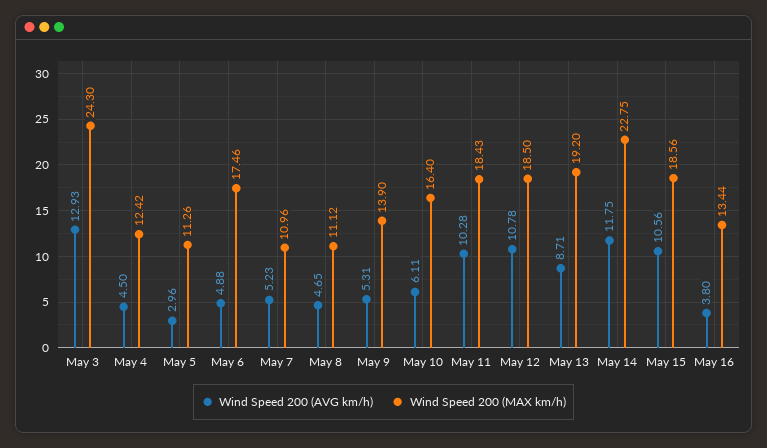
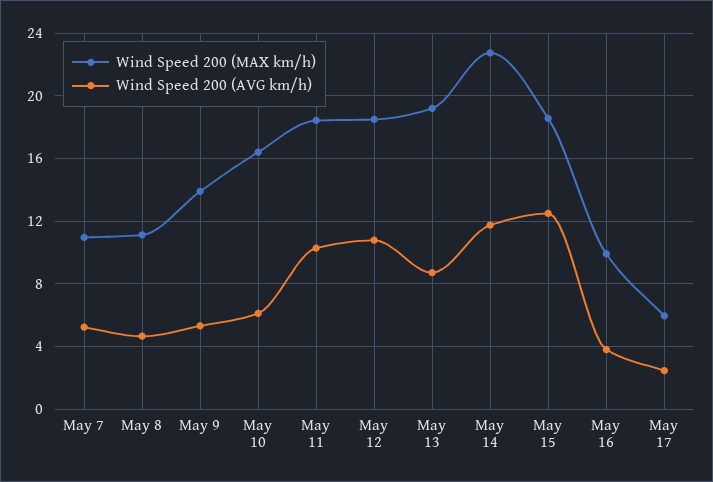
Wind Speed 200 (AVG km/h), May 3: 12.93 -> none
Wind Speed 200 (MAX km/h), May 3: 24.3 -> none
Wind Speed 200 (AVG km/h), May 4: 4.5 -> none
Wind Speed 200 (MAX km/h), May 4: 12.42 -> none
Wind Speed 200 (AVG km/h), May 5: 2.96 -> none
Wind Speed 200 (MAX km/h), May 5: 11.26 -> none
Wind Speed 200 (AVG km/h), May 6: 4.88 -> none
Wind Speed 200 (MAX km/h), May 6: 17.46 -> none
Wind Speed 200 (AVG km/h), May 15: 10.56 -> 12.5
Wind Speed 200 (MAX km/h), May 16: 13.44 -> 10
Wind Speed 200 (MAX km/h), May 17: none -> 6
Wind Speed 200 (AVG km/h), May 17: none -> 2.5

